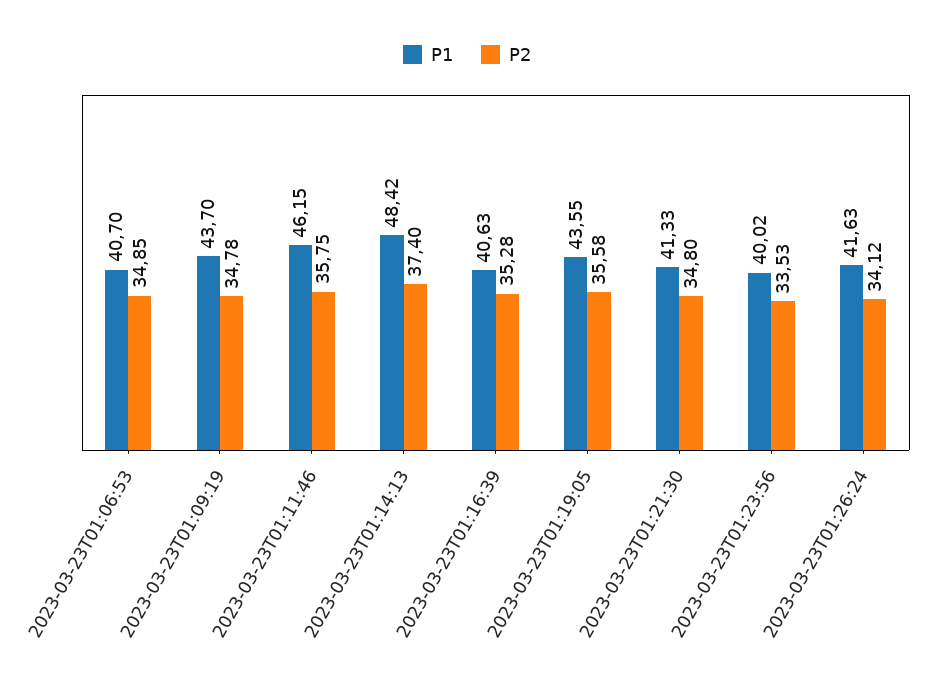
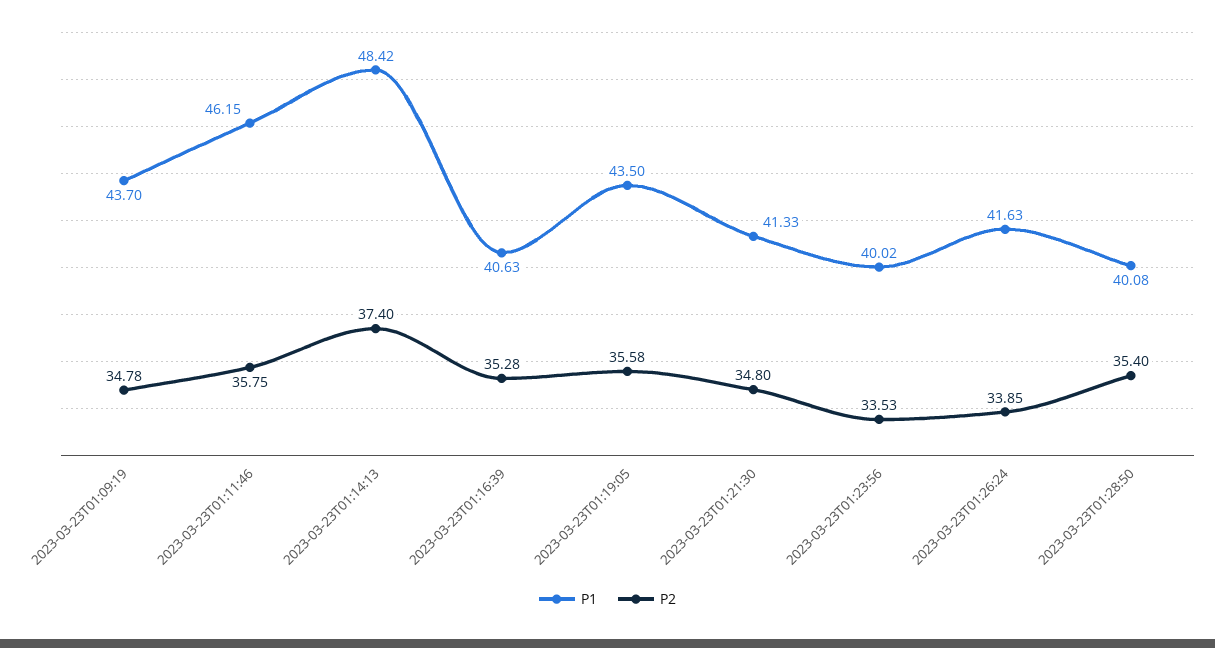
P1, 2023-03-23T01:06:53: 40.7 -> none
P2, 2023-03-23T01:06:53: 34.85 -> none
P1, 2023-03-23T01:19:05: 43.55 -> 43.5
P2, 2023-03-23T01:26:24: 34.12 -> 33.85
P1, 2023-03-23T01:28:50: none -> 40.08
P2, 2023-03-23T01:28:50: none -> 35.4

